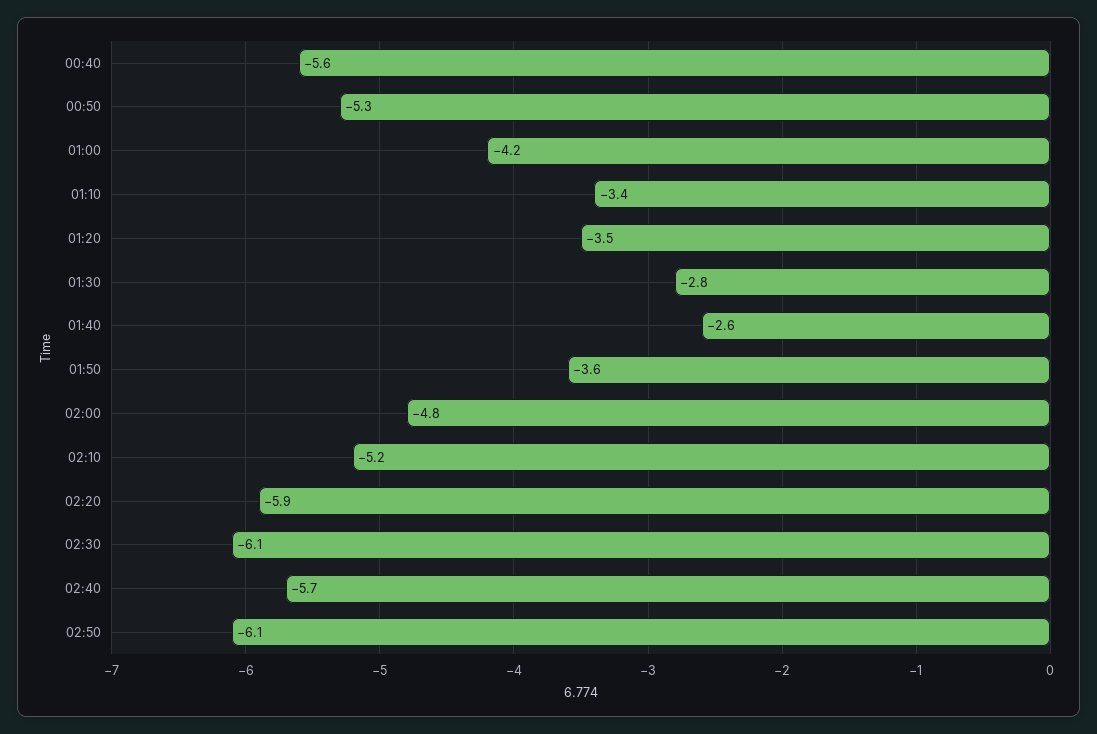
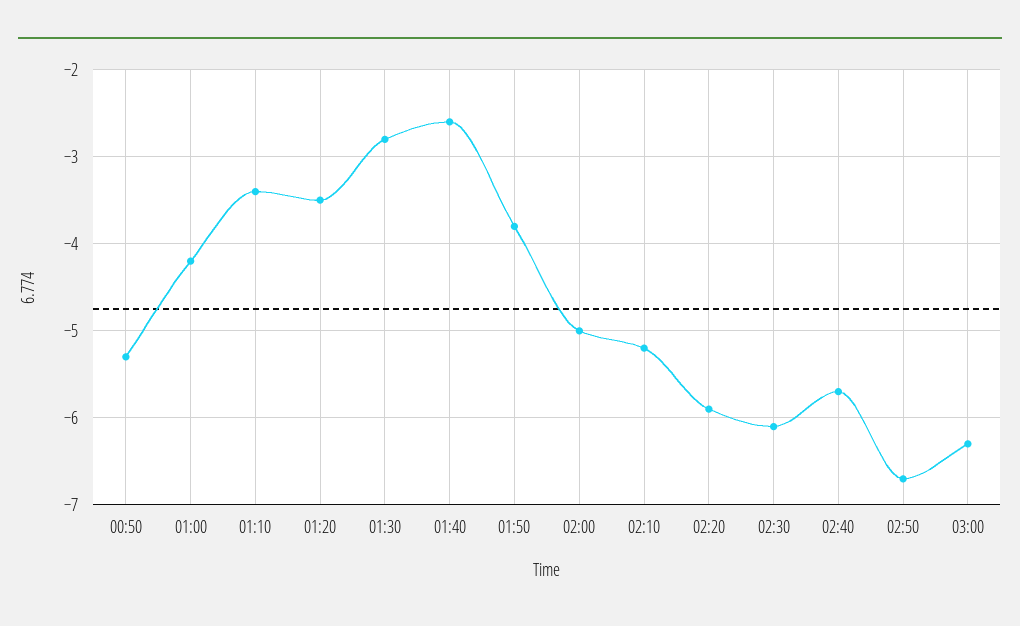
00:40: -5.6 -> none
01:50: -3.6 -> -3.8
02:00: -4.8 -> -5
02:50: -6.1 -> -6.7
03:00: none -> -6.3

